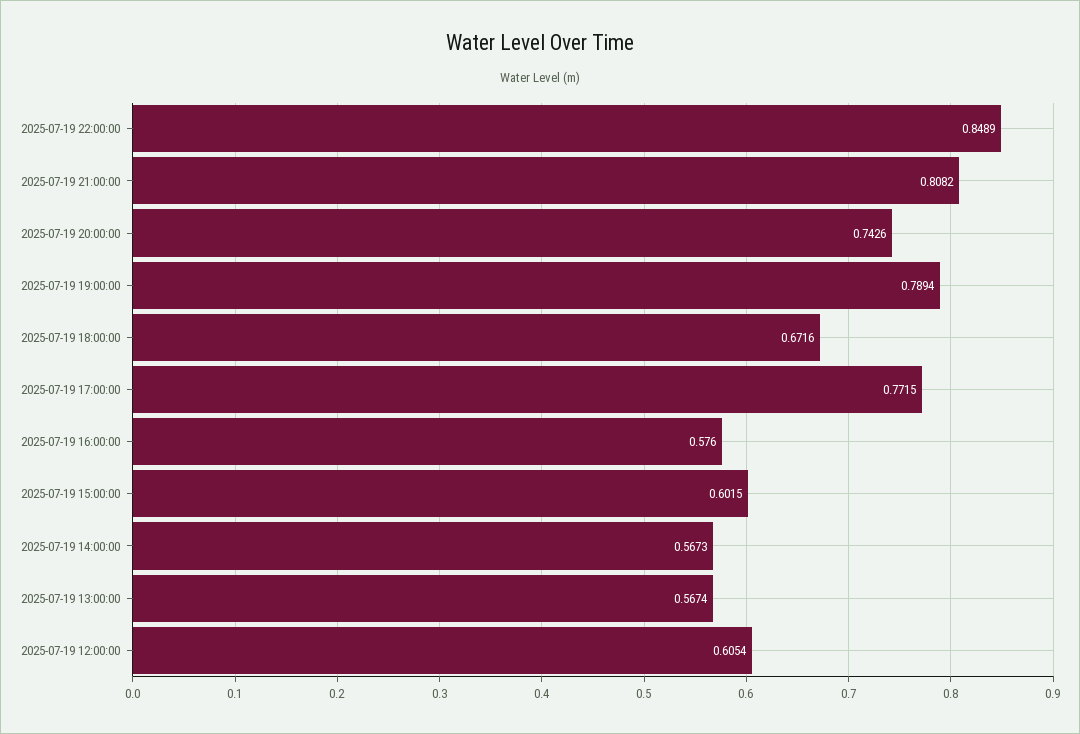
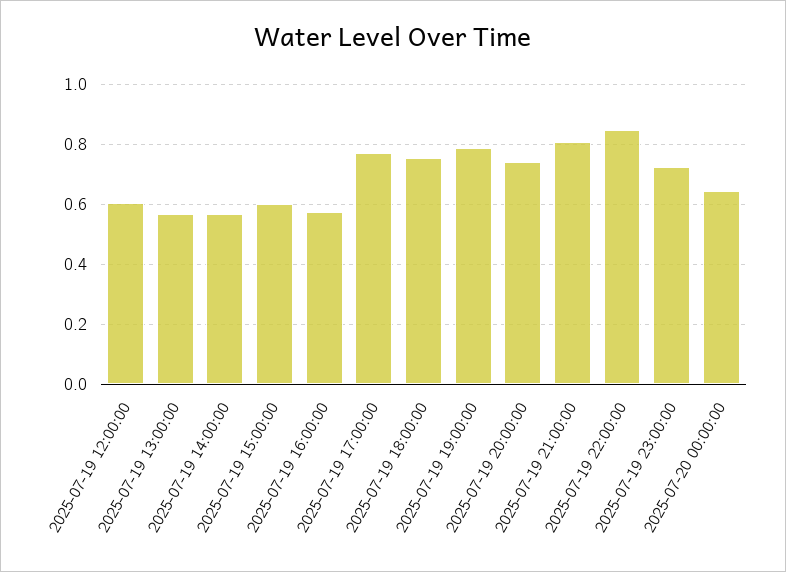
2025-07-19 18:00:00: 0.6716 -> 0.75
2025-07-19 23:00:00: none -> 0.725
2025-07-20 00:00:00: none -> 0.65

